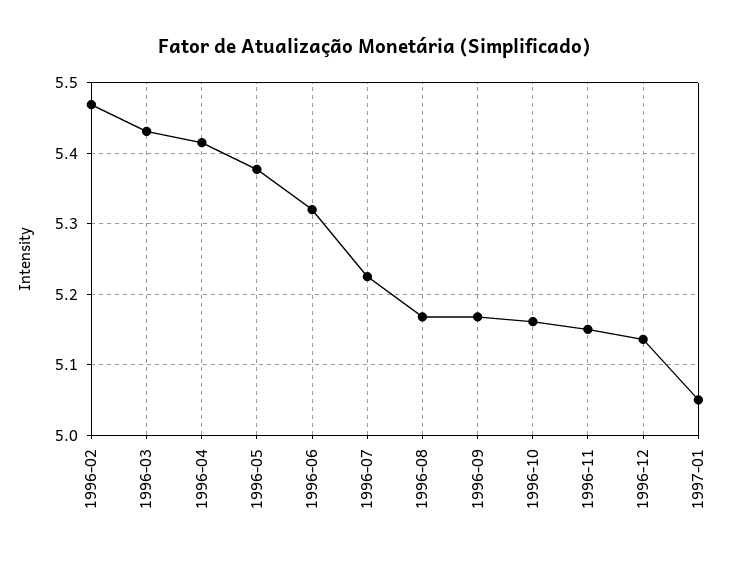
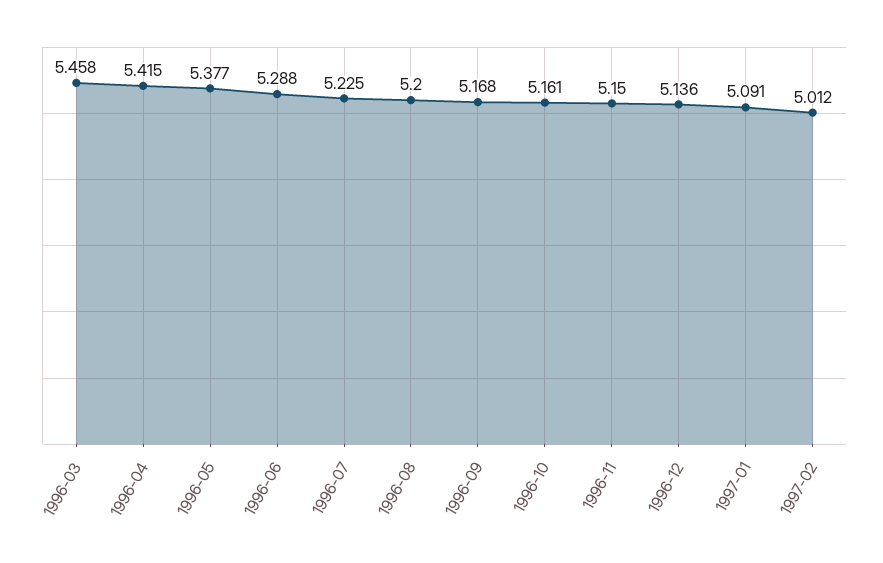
1996-02: 5.47 -> none
1996-03: 5.43 -> 5.458
1996-06: 5.32 -> 5.288
1996-08: 5.17 -> 5.2
1997-01: 5.05 -> 5.091
1997-02: none -> 5.012

